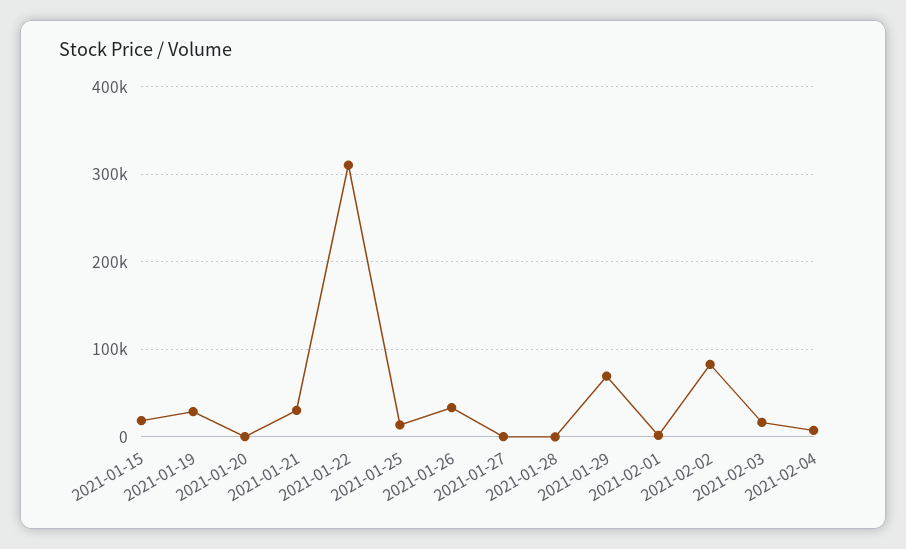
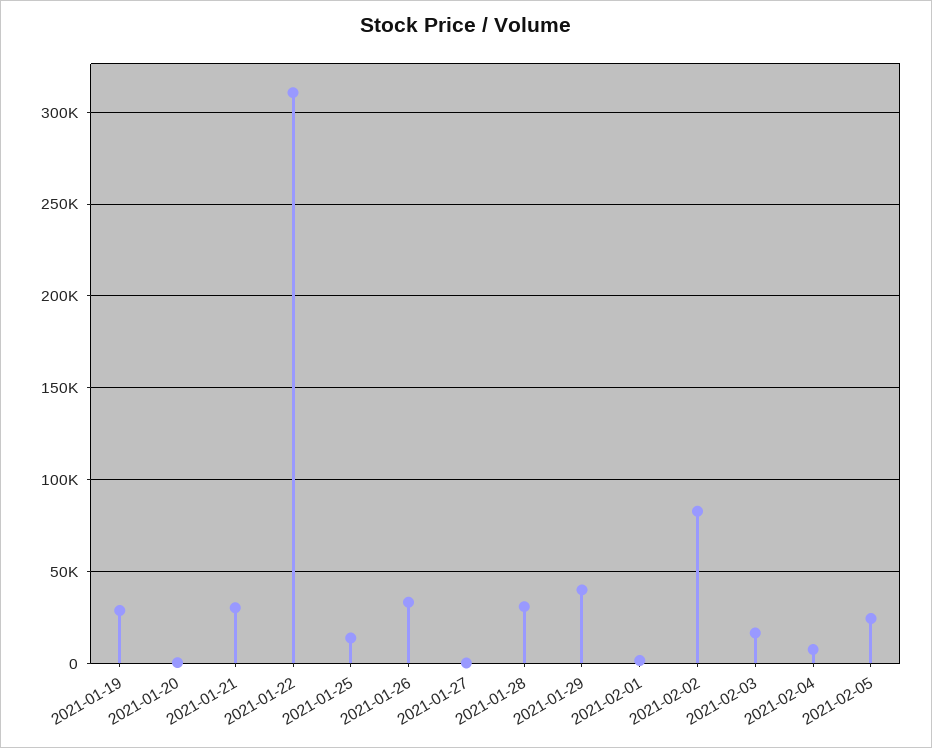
2021-01-15: 20000 -> none
2021-01-28: 0 -> 30000
2021-01-29: 70000 -> 40000
2021-02-05: none -> 25000

